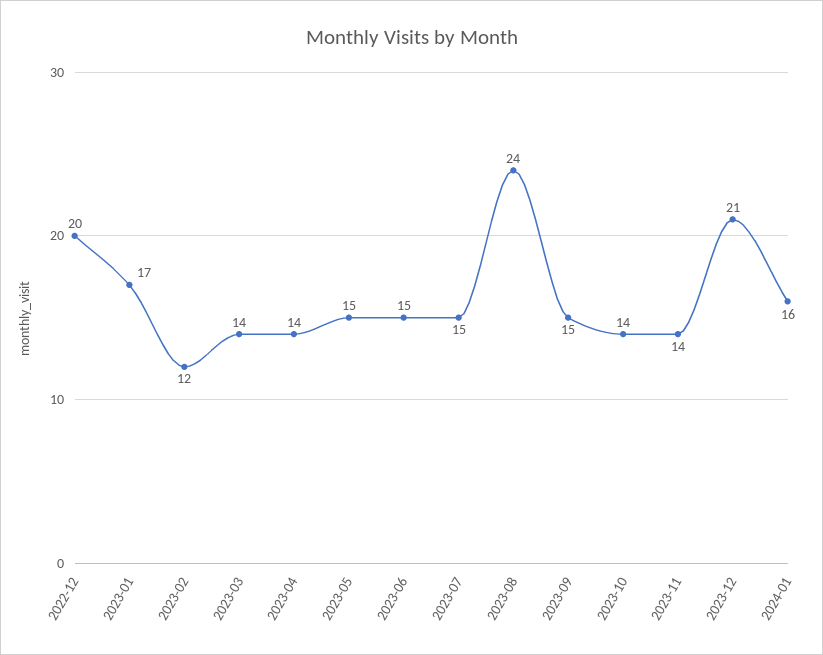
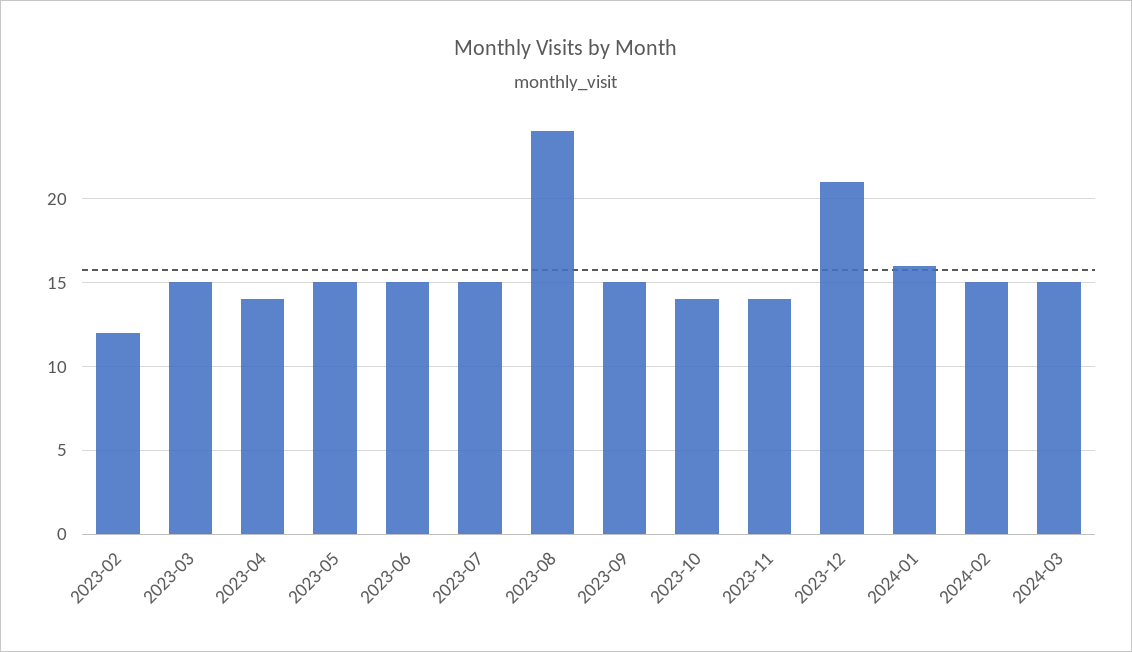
2022-12: 20 -> none
2023-01: 17 -> none
2023-03: 14 -> 15
2024-02: none -> 15
2024-03: none -> 15

